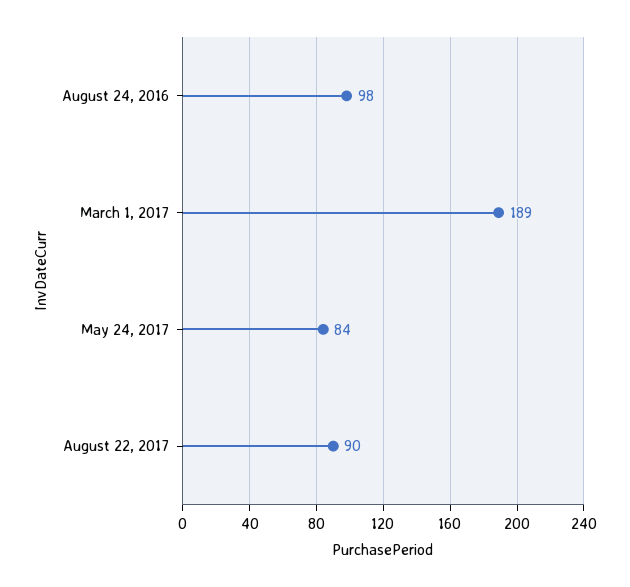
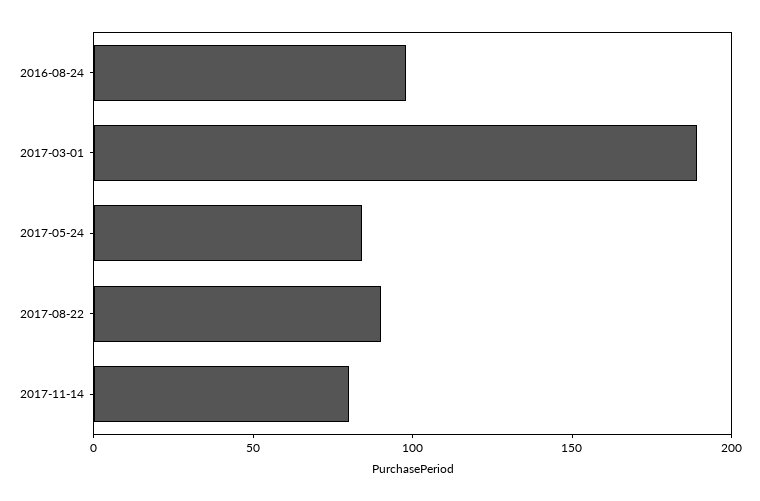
2017-11-14: none -> 80

